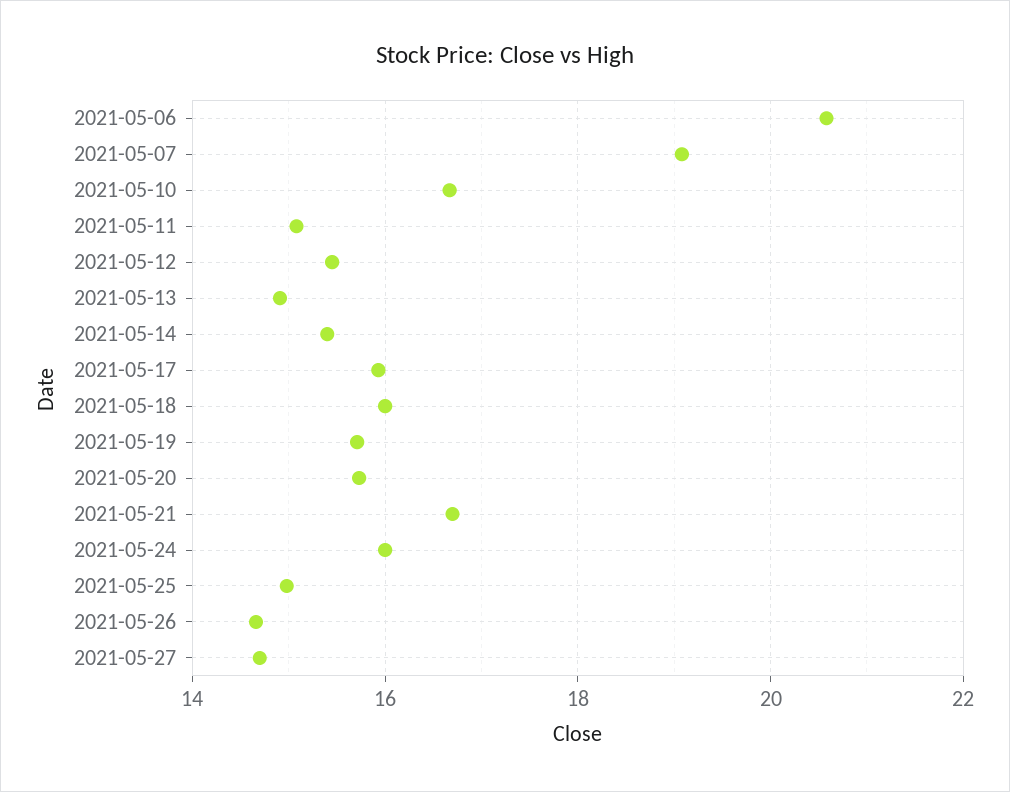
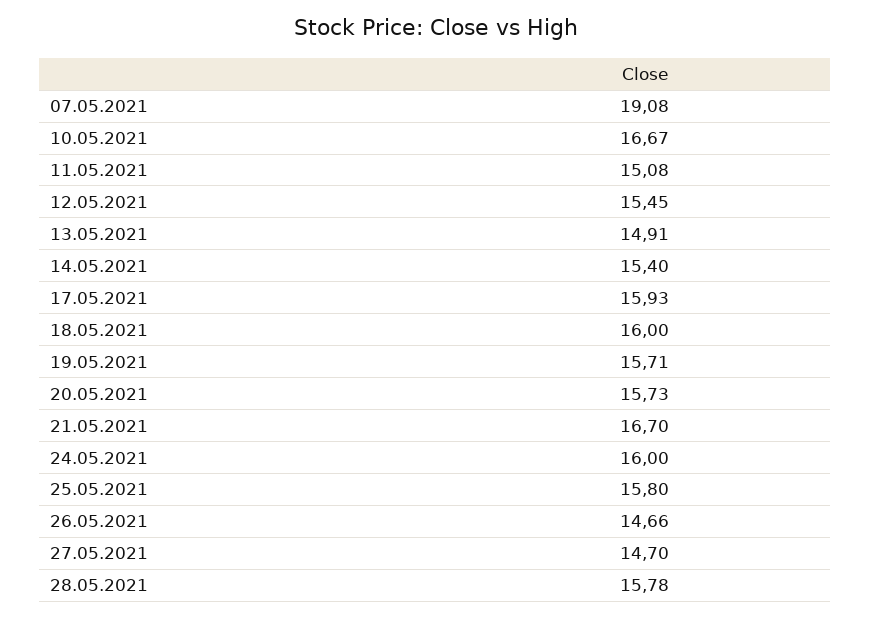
2021-05-06: 20.6 -> none
2021-05-25: 15 -> 15.8
28.05.2021: none -> 15.78

